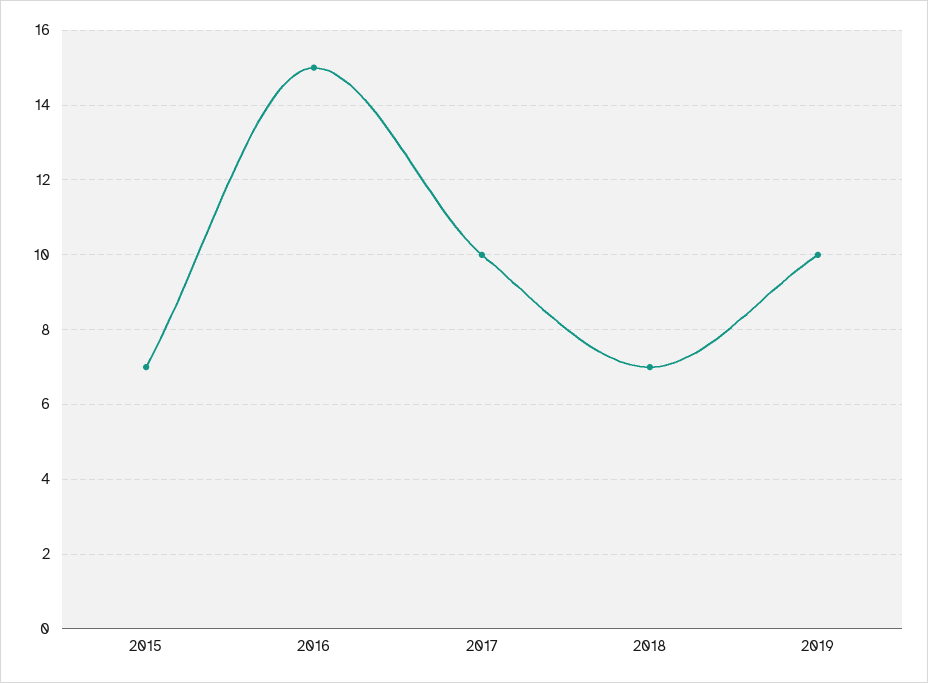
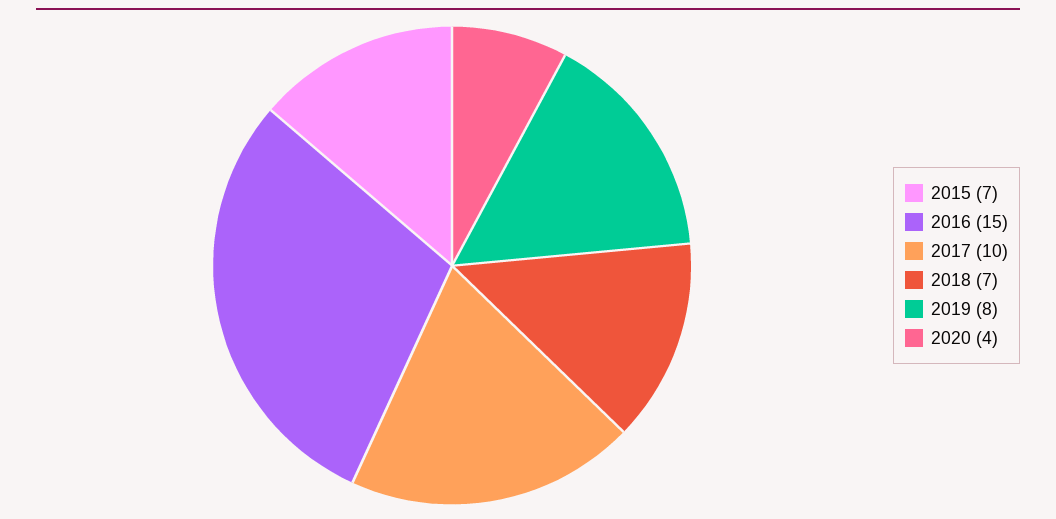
2019: 10 -> 8
2020: none -> 4

